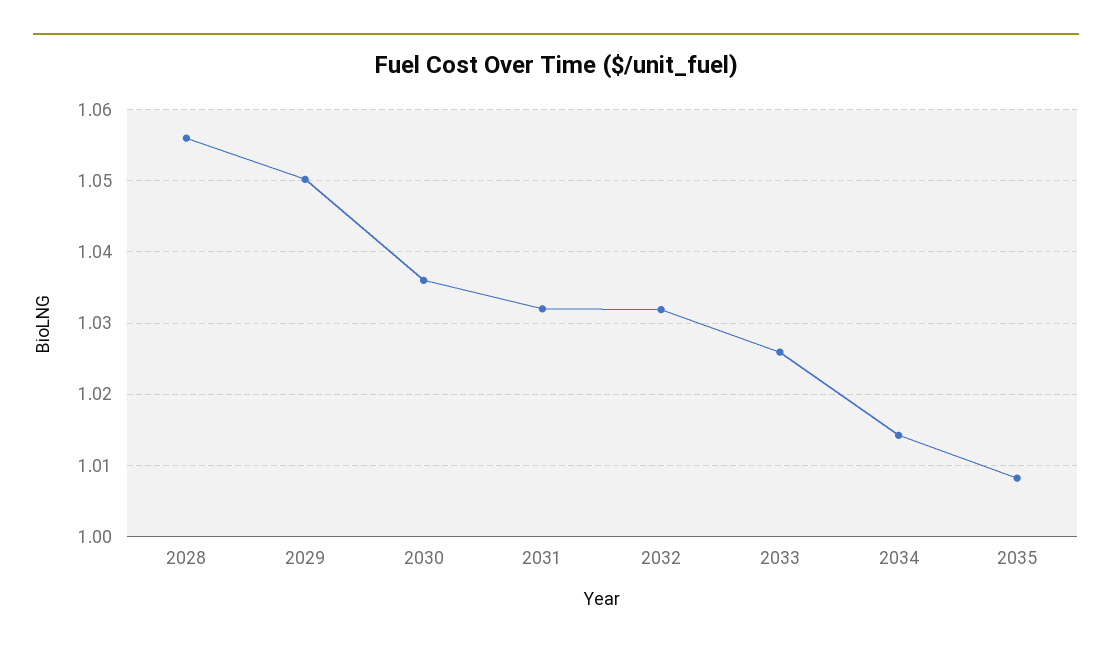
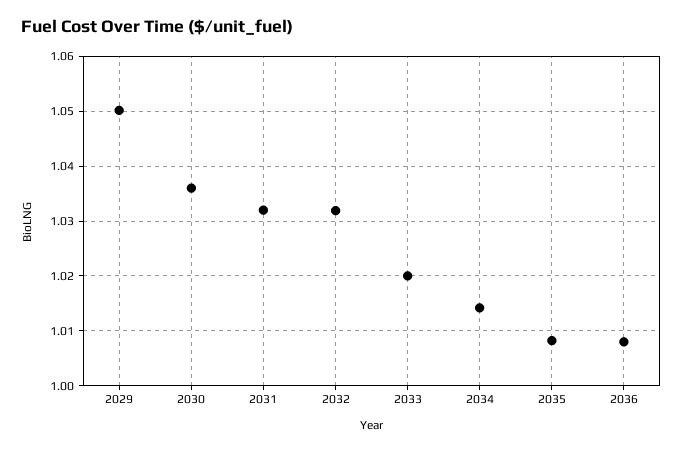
2028: 1.056 -> none
2033: 1.026 -> 1.02
2036: none -> 1.008

